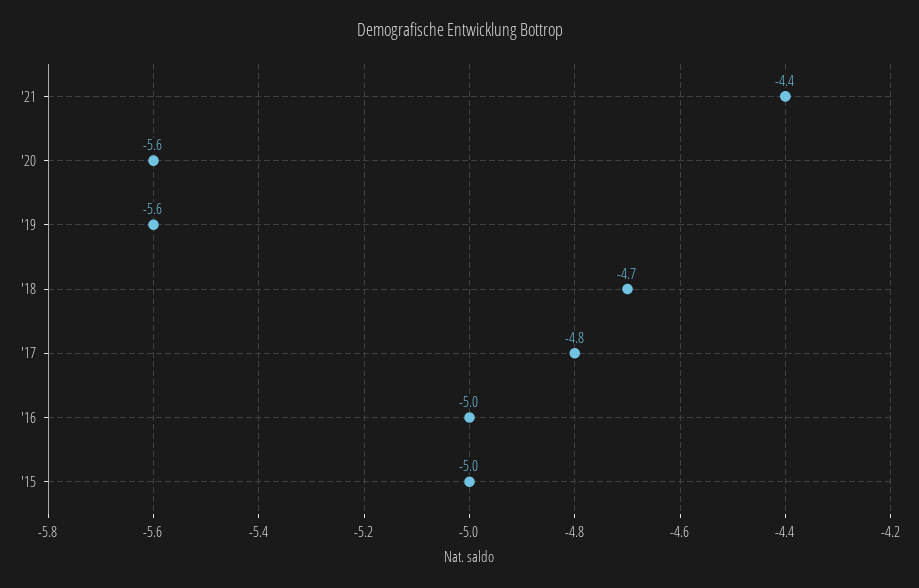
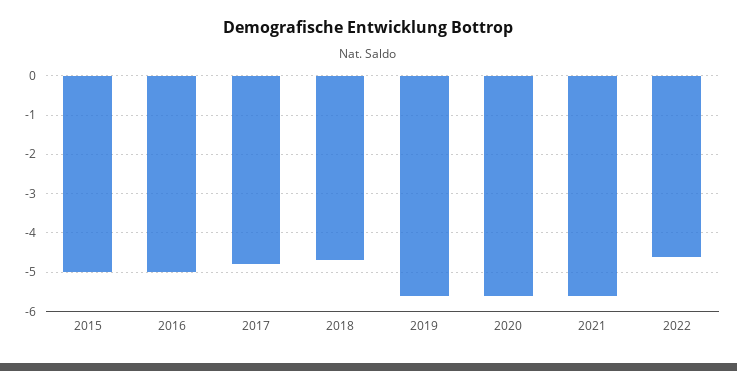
'21: -4.4 -> -5.5
2022: none -> -4.5

